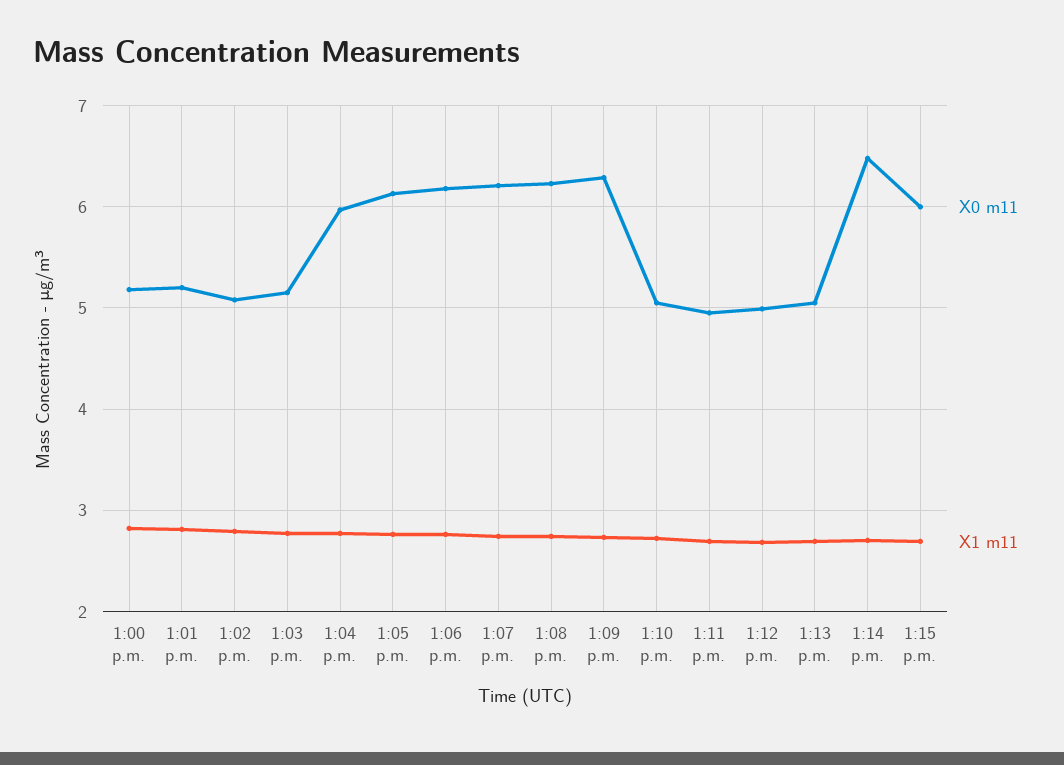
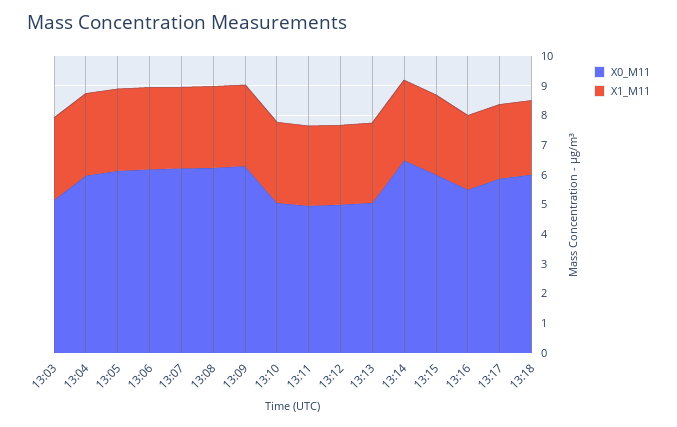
X0 m11, 1:00 p.m.: 5.2 -> none
X1 m11, 1:00 p.m.: 2.8 -> none
X0 m11, 1:01 p.m.: 5.2 -> none
X1 m11, 1:01 p.m.: 2.8 -> none
X0 m11, 1:02 p.m.: 5.1 -> none
X1 m11, 1:02 p.m.: 2.8 -> none
X0 m11, 13:16: none -> 5.5
X1 m11, 13:16: none -> 2.5
X0 m11, 13:17: none -> 6
X1 m11, 13:17: none -> 2.5
X0 m11, 13:18: none -> 6
X1 m11, 13:18: none -> 2.5

